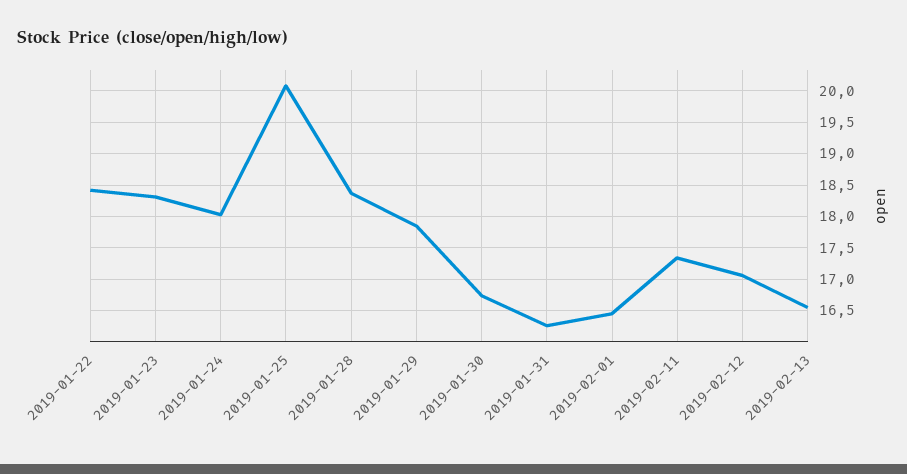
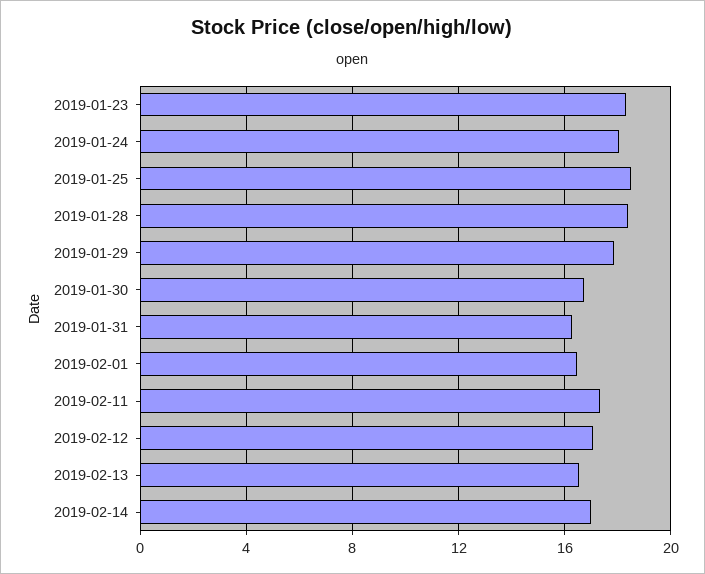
2019-01-22: 18.4 -> none
2019-01-25: 20.1 -> 18.5
2019-02-14: none -> 17

